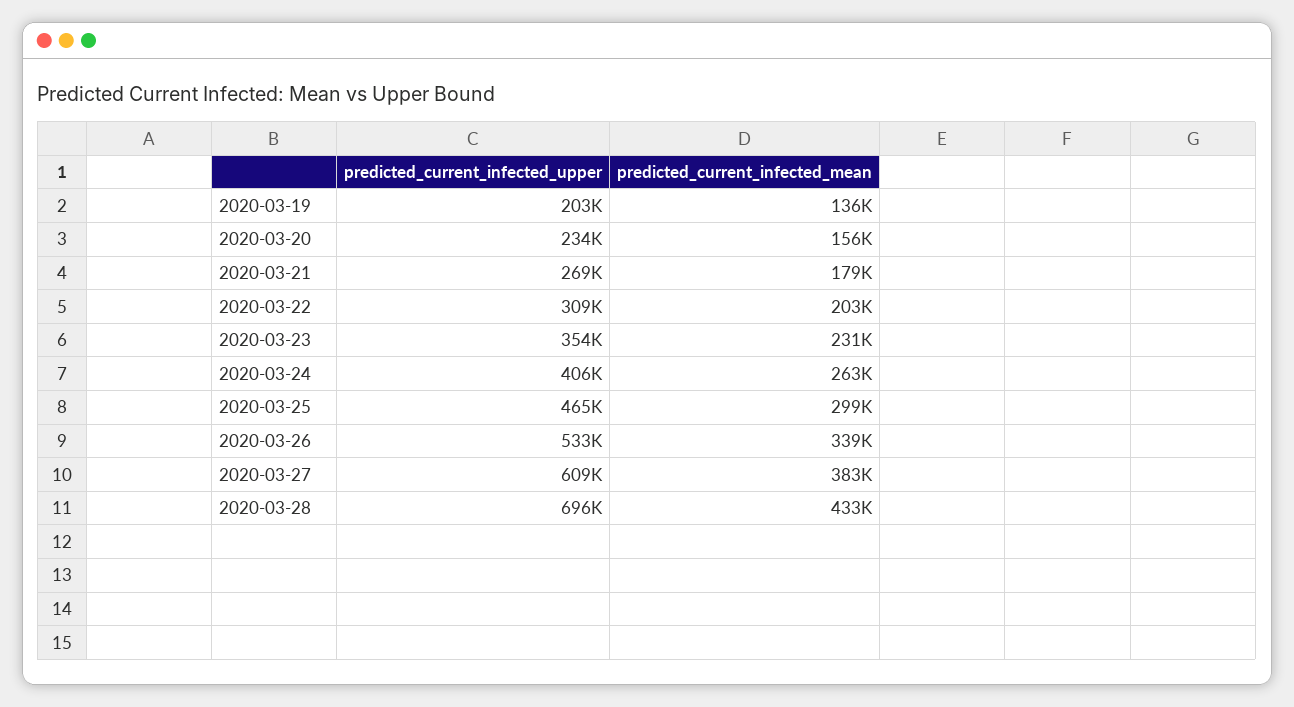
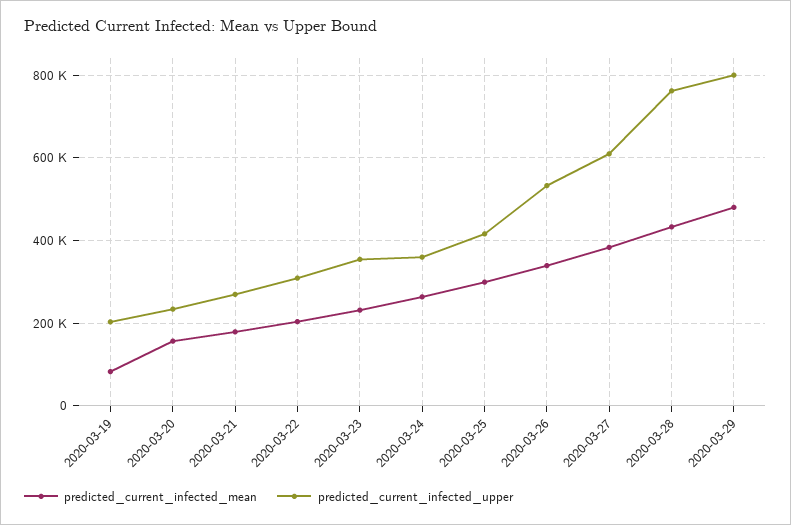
predicted_current_infected_mean, 2020-03-19: 136000 -> 80000
predicted_current_infected_upper, 2020-03-24: 406000 -> 360000
predicted_current_infected_upper, 2020-03-25: 465000 -> 420000
predicted_current_infected_upper, 2020-03-28: 696000 -> 760000
predicted_current_infected_mean, 2020-03-29: none -> 480000
predicted_current_infected_upper, 2020-03-29: none -> 800000

